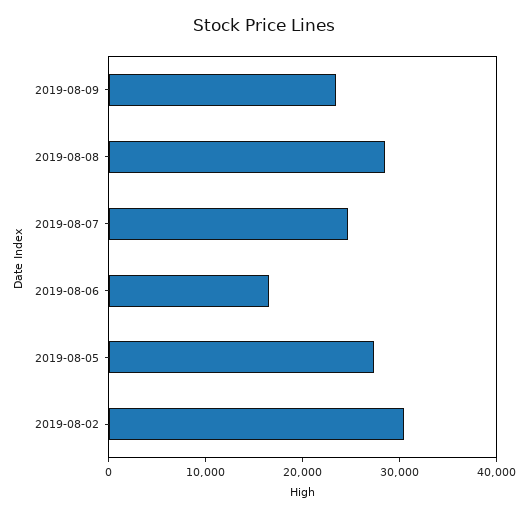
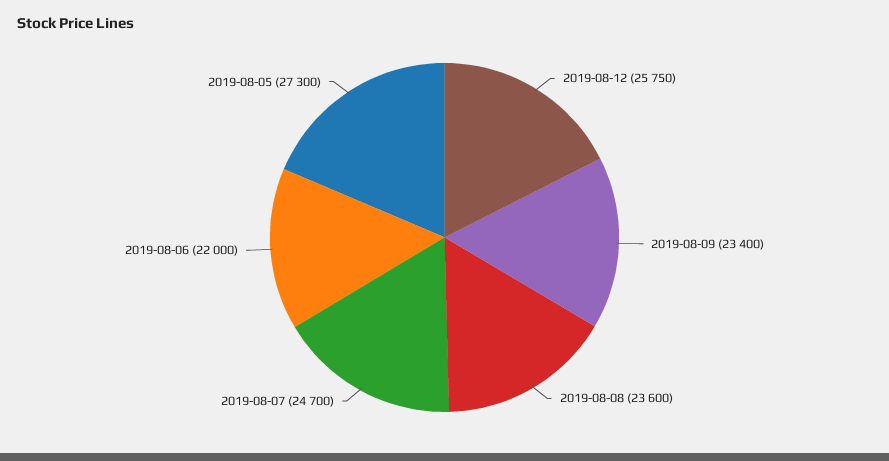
2019-08-08: 28000 -> 23600
2019-08-06: 16000 -> 22000
2019-08-02: 30000 -> none
2019-08-12: none -> 25750

